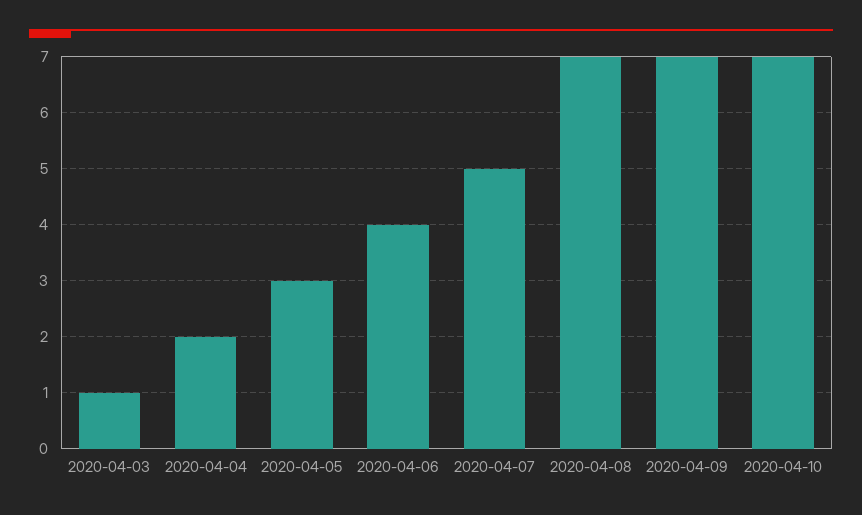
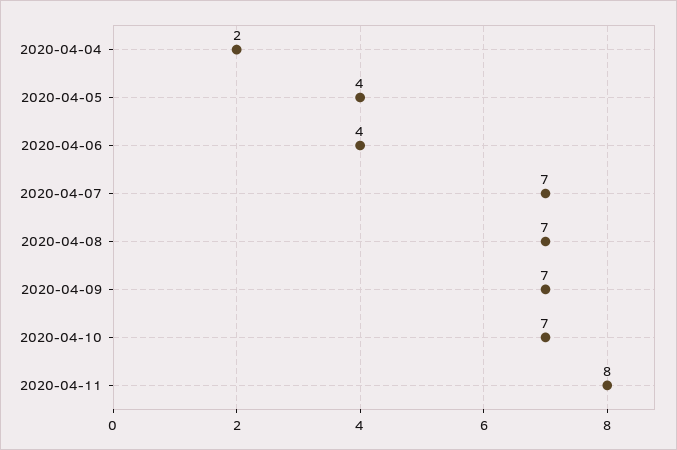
2020-04-03: 1 -> none
2020-04-05: 3 -> 4
2020-04-07: 5 -> 7
2020-04-11: none -> 8

